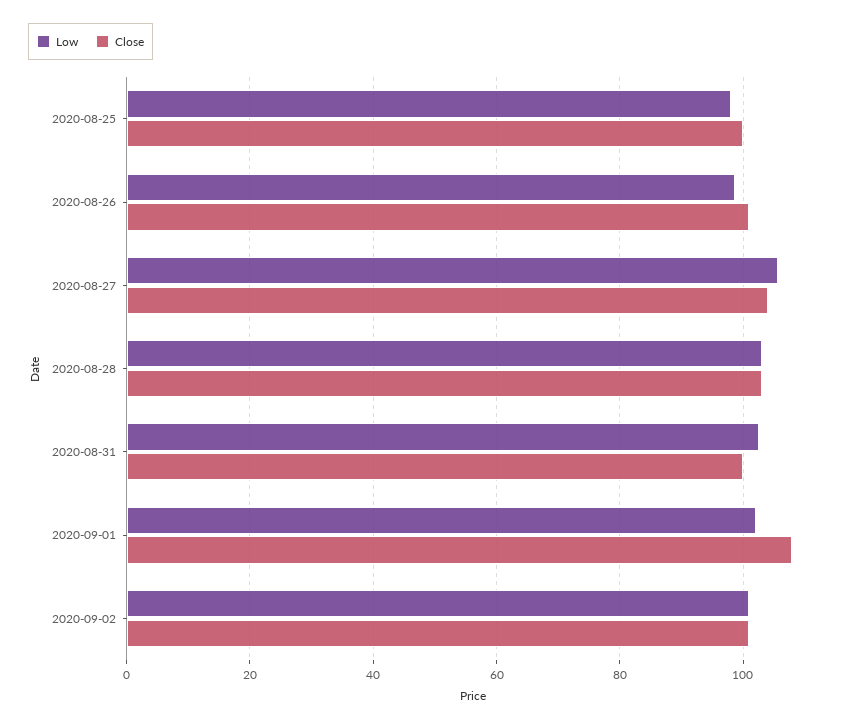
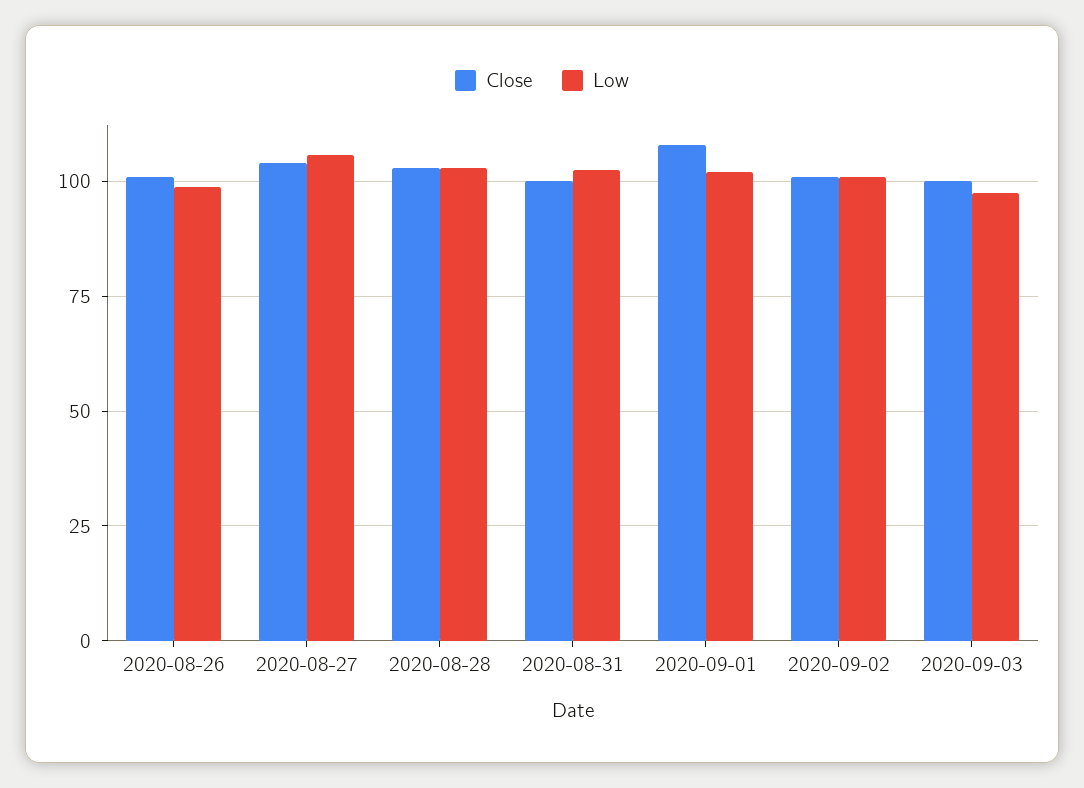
Low, 2020-08-25: 98 -> none
Close, 2020-08-25: 100 -> none
Close, 2020-09-03: none -> 100
Low, 2020-09-03: none -> 97.5

